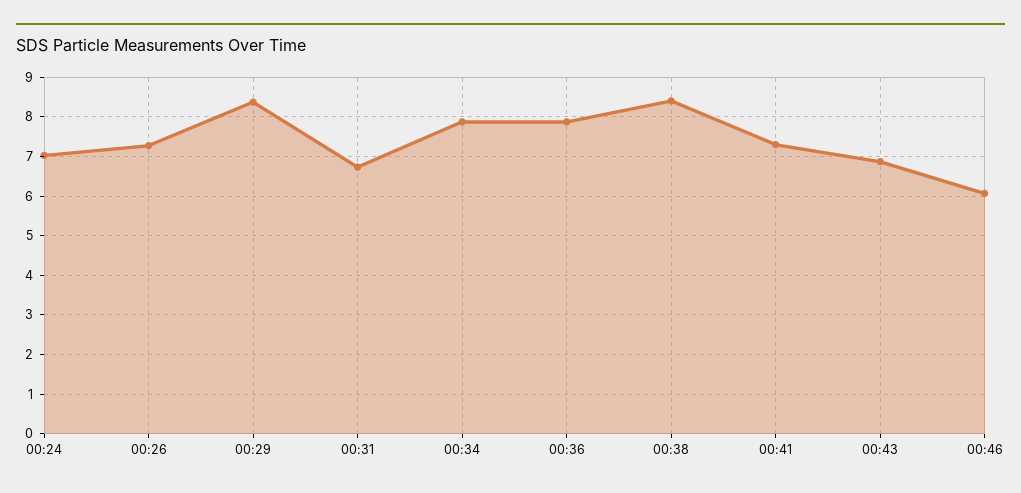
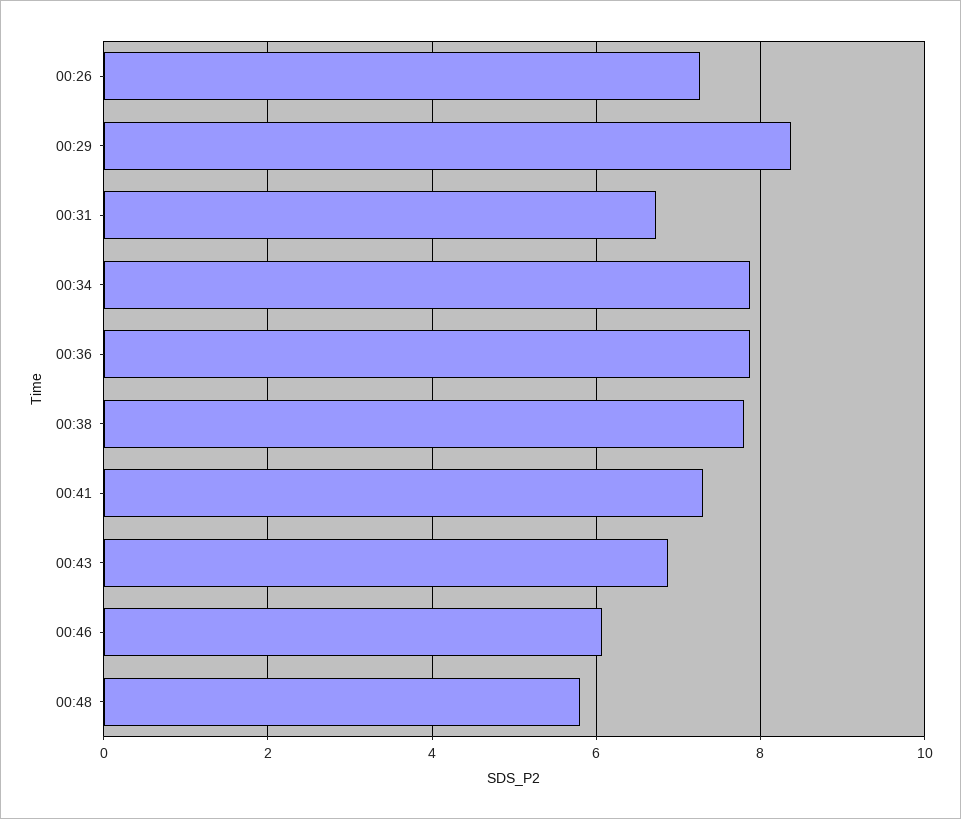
00:24: 7 -> none
00:38: 8.4 -> 7.8
00:48: none -> 5.8

